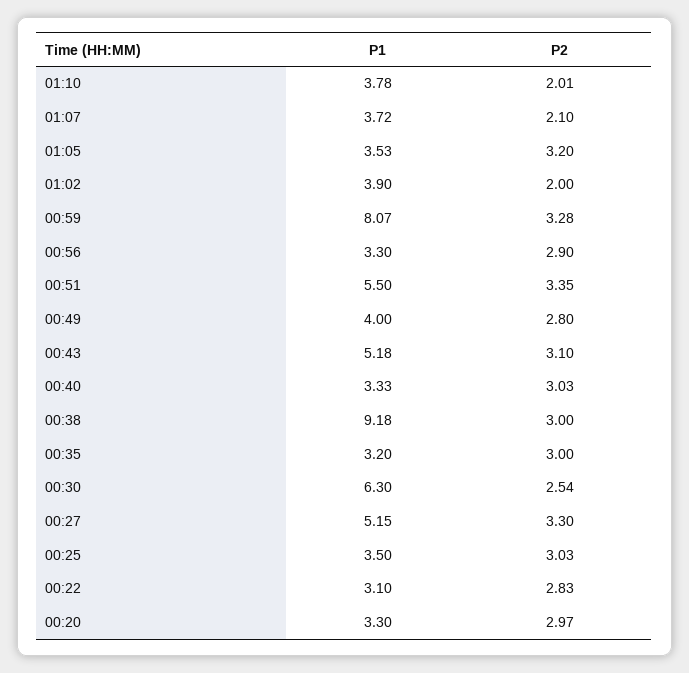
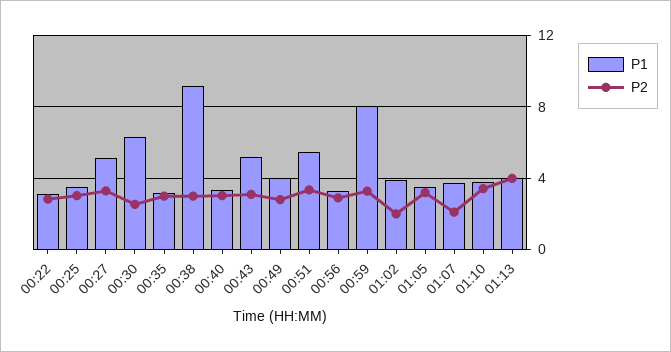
P2, 01:10: 2.01 -> 3.5
P1, 00:20: 3.3 -> none
P2, 00:20: 2.97 -> none
P1, 01:13: none -> 4
P2, 01:13: none -> 4

